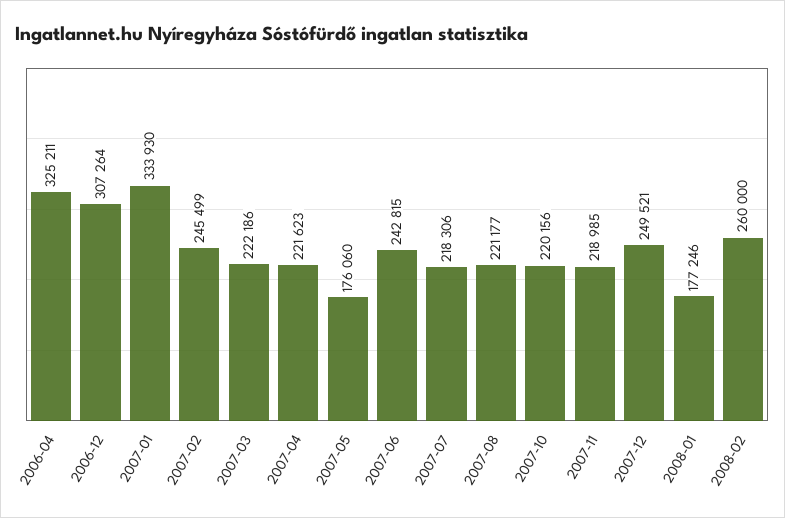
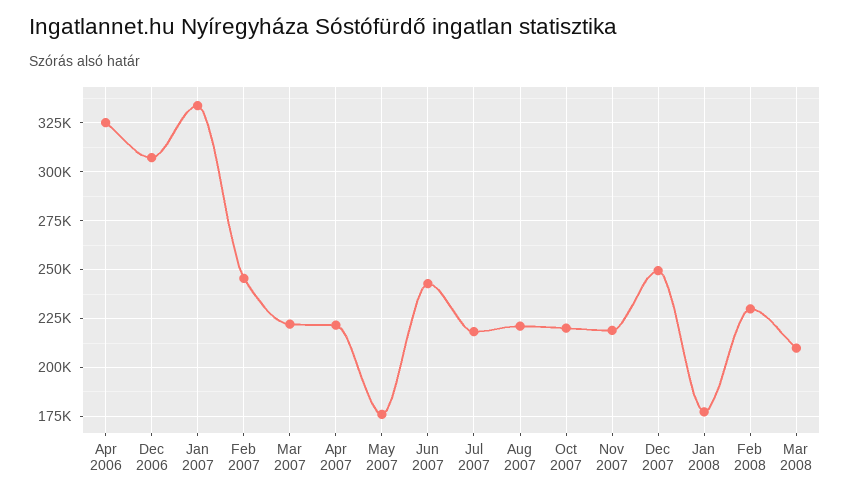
2008-02: 260000 -> 230000
Mar 2008: none -> 210000

